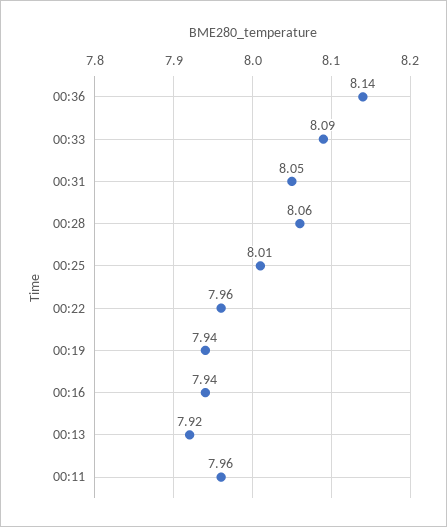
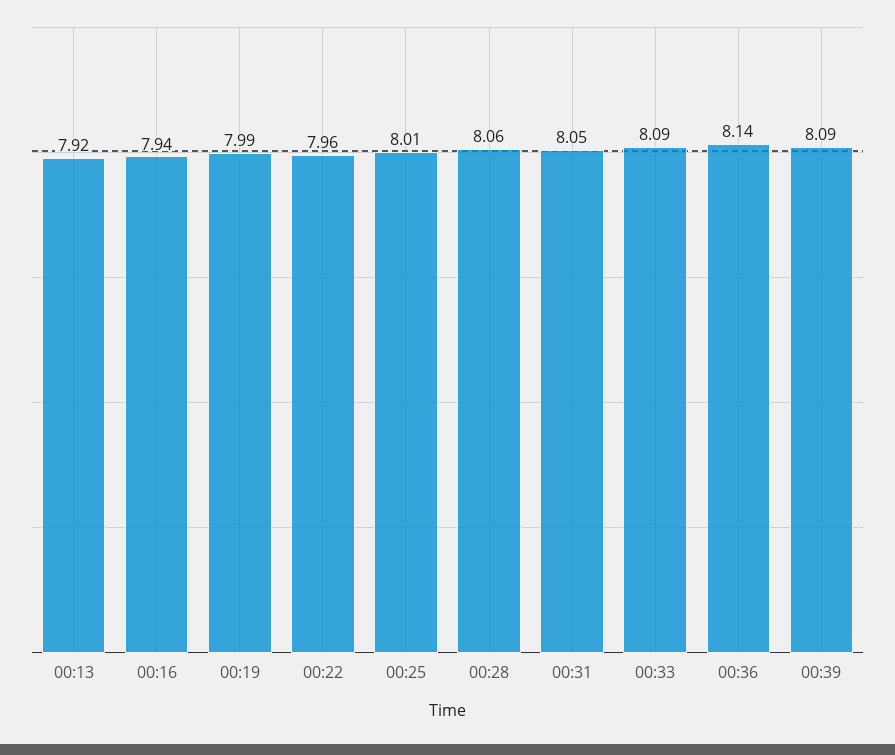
00:19: 7.94 -> 7.99
00:11: 7.96 -> none
00:39: none -> 8.09

